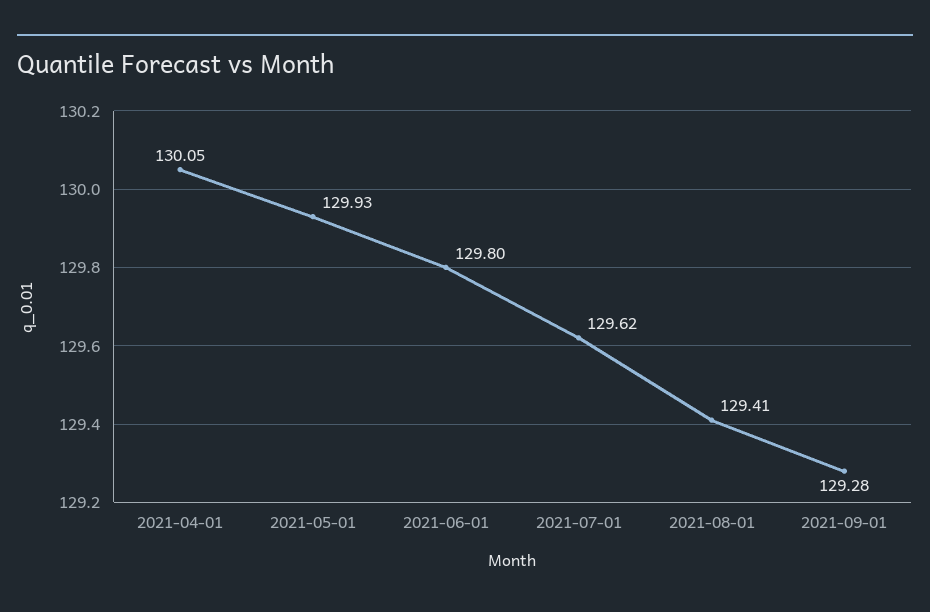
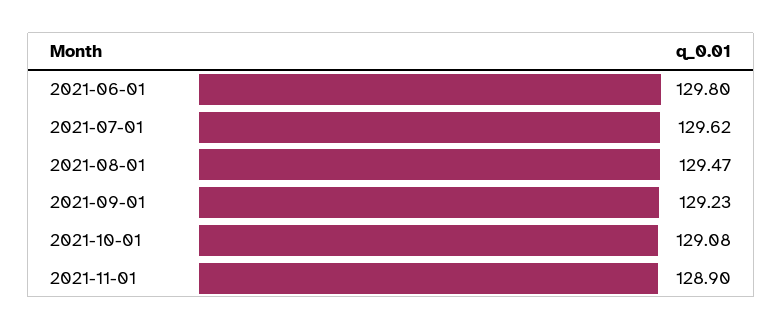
2021-04-01: 130.05 -> none
2021-05-01: 129.93 -> none
2021-08-01: 129.41 -> 129.47
2021-09-01: 129.28 -> 129.23
2021-10-01: none -> 129.08
2021-11-01: none -> 128.9

